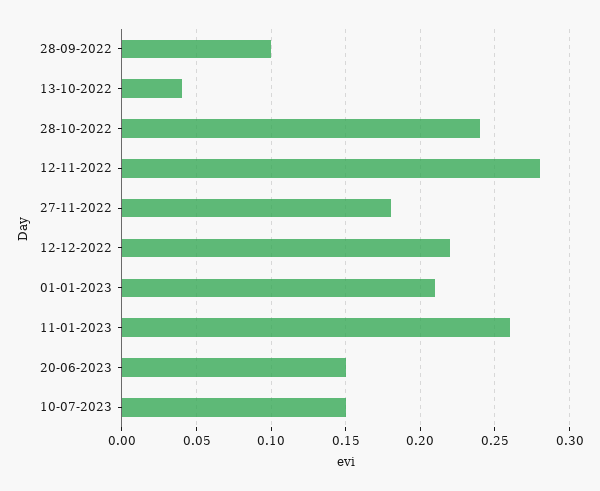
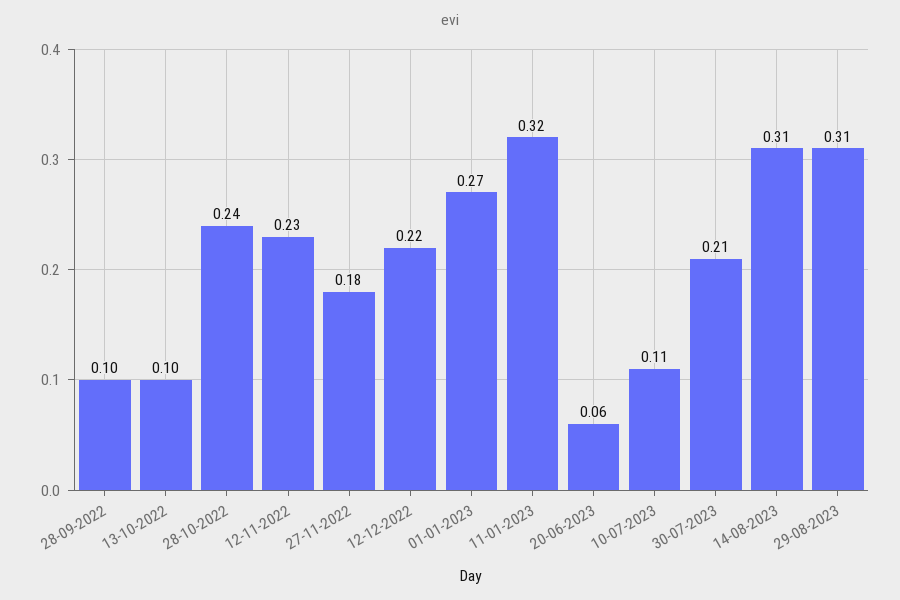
13-10-2022: 0.04 -> 0.1
12-11-2022: 0.28 -> 0.23
01-01-2023: 0.21 -> 0.27
11-01-2023: 0.26 -> 0.32
20-06-2023: 0.15 -> 0.06
10-07-2023: 0.15 -> 0.11
30-07-2023: none -> 0.21
14-08-2023: none -> 0.31
29-08-2023: none -> 0.31

